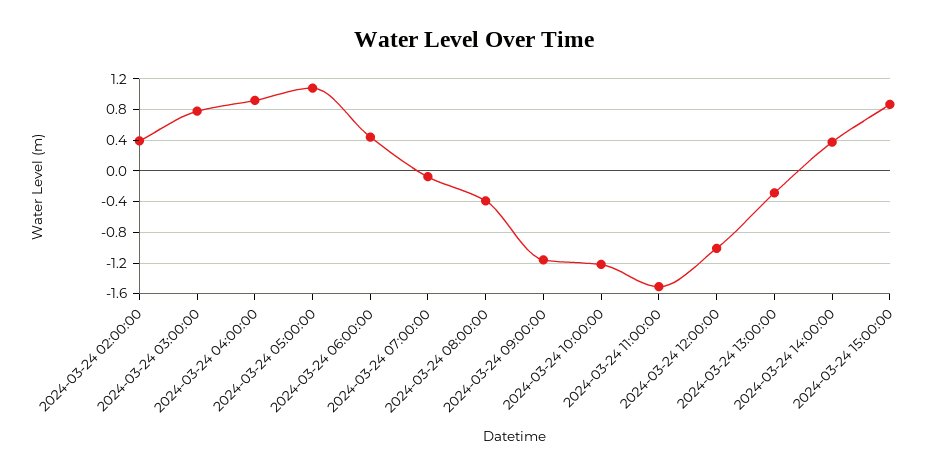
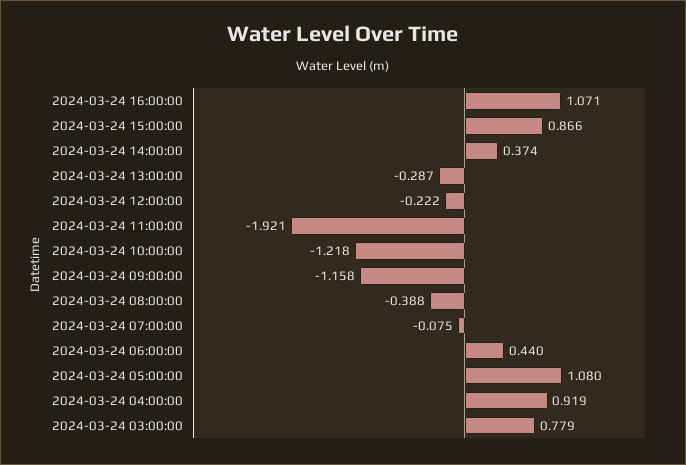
2024-03-24 02:00:00: 0.4 -> none
2024-03-24 11:00:00: -1.5 -> -1.921
2024-03-24 12:00:00: -1 -> -0.222
2024-03-24 16:00:00: none -> 1.071

